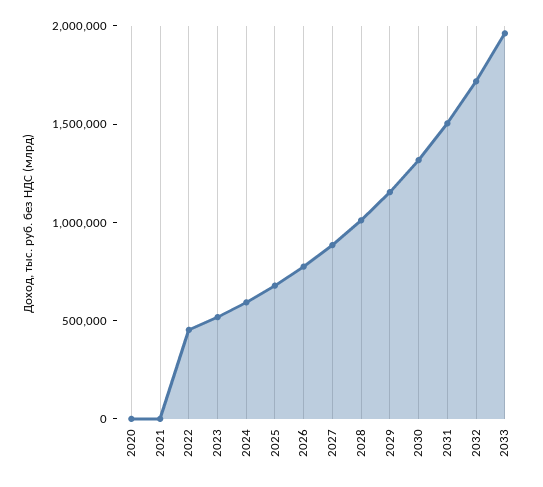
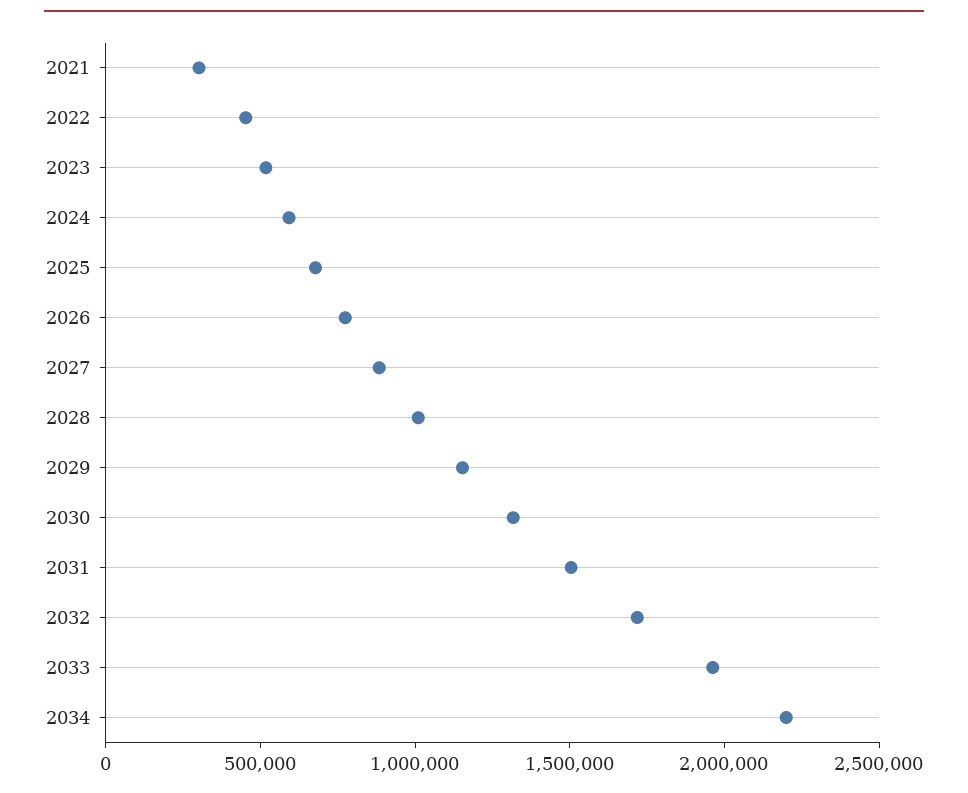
2020: 0 -> none
2021: 0 -> 300000
2034: none -> 2200000

